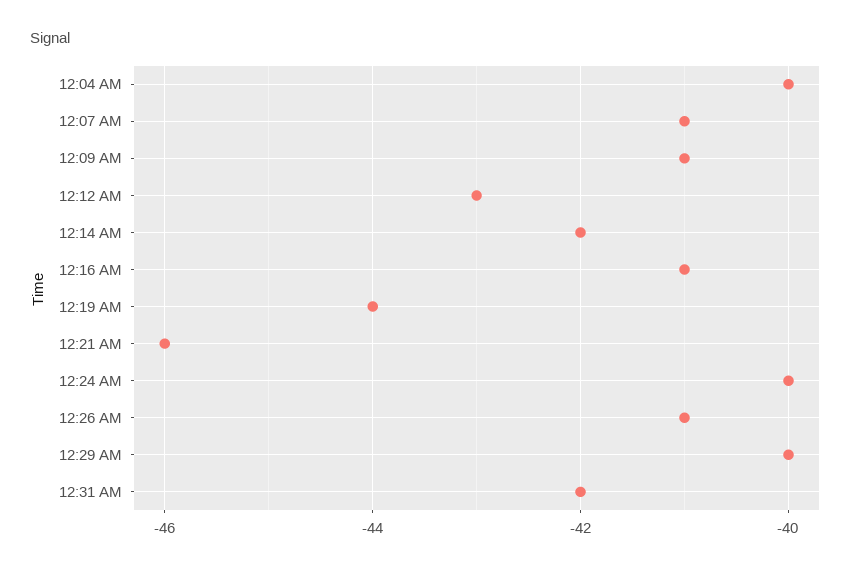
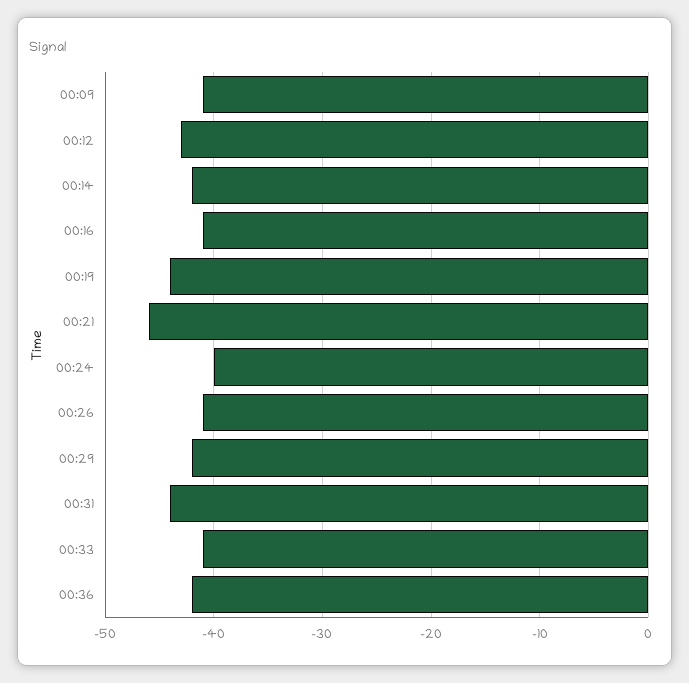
12:04 AM: -40 -> none
12:07 AM: -41 -> none
12:29 AM: -40 -> -42
12:31 AM: -42 -> -44
00:33: none -> -41
00:36: none -> -42

